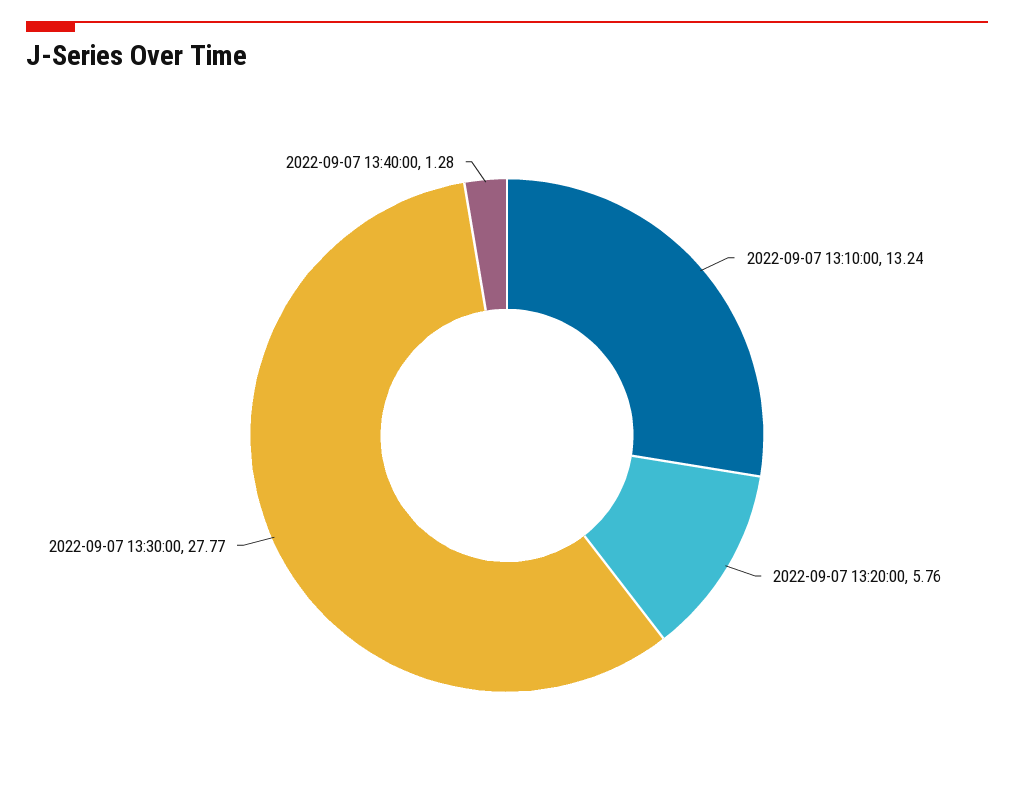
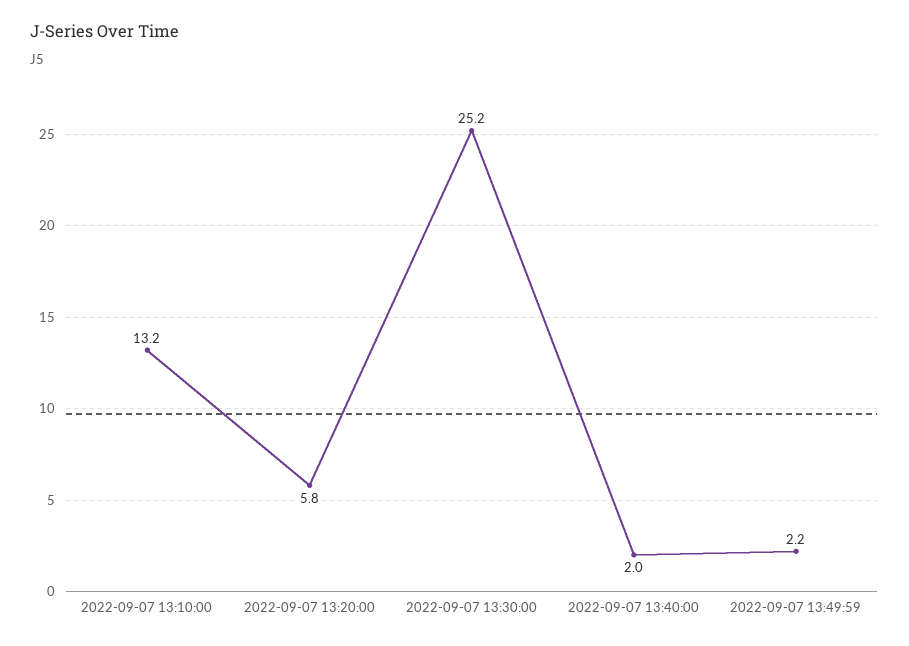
2022-09-07 13:30:00: 27.77 -> 25.2
2022-09-07 13:40:00: 1.28 -> 2
2022-09-07 13:49:59: none -> 2.2

